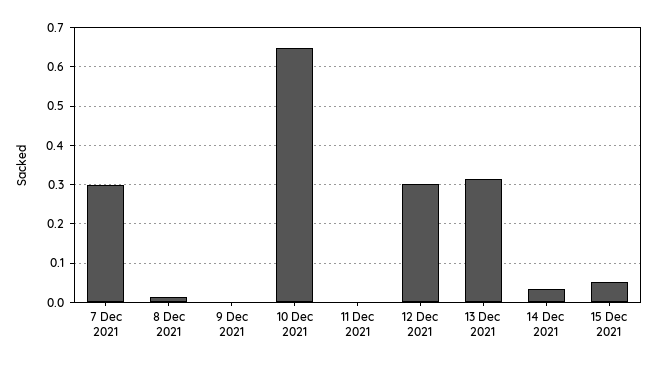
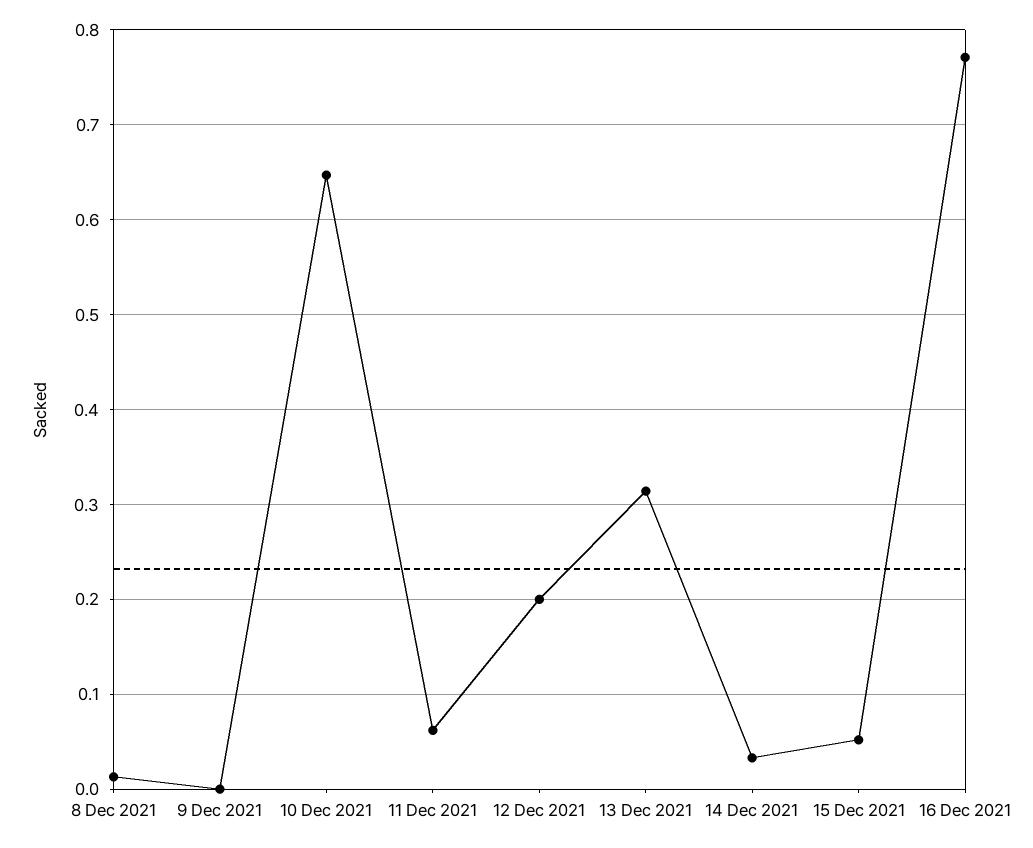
7 Dec 2021: 0.3 -> none
11 Dec 2021: 0 -> 0.06
12 Dec 2021: 0.3 -> 0.2
16 Dec 2021: none -> 0.77

